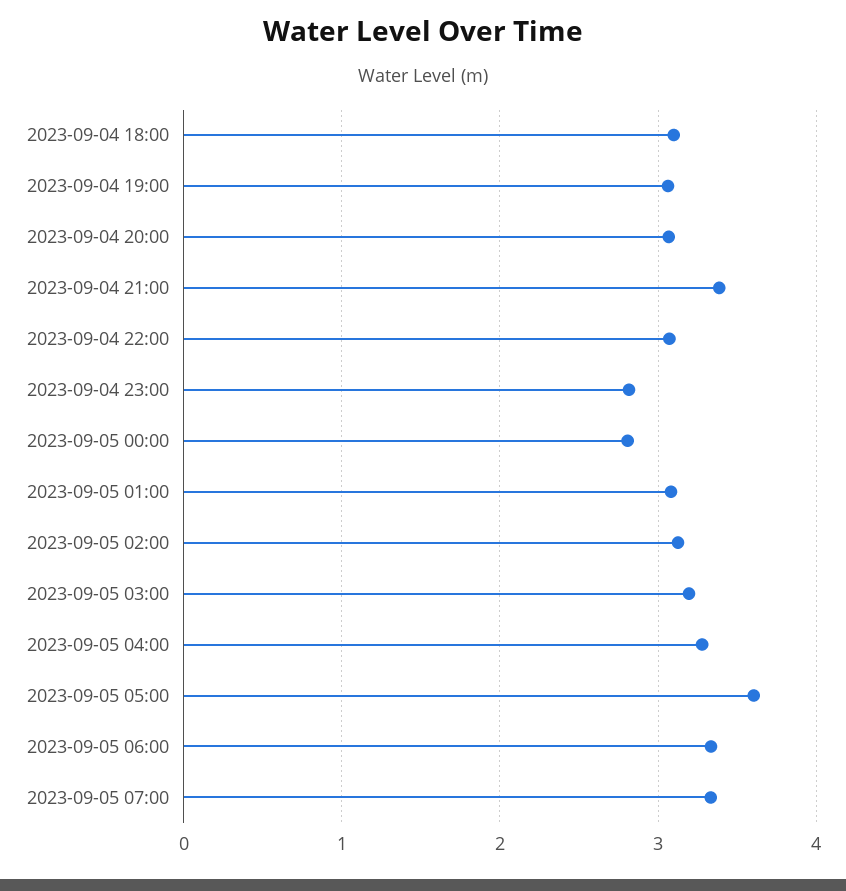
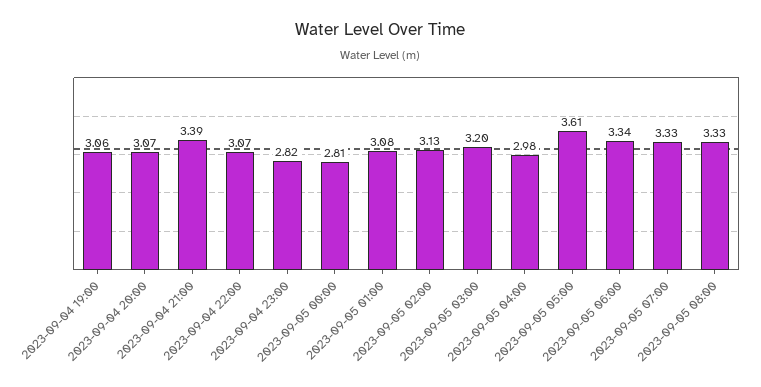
2023-09-04 18:00: 3.1 -> none
2023-09-05 04:00: 3.3 -> 2.98
2023-09-05 08:00: none -> 3.33

